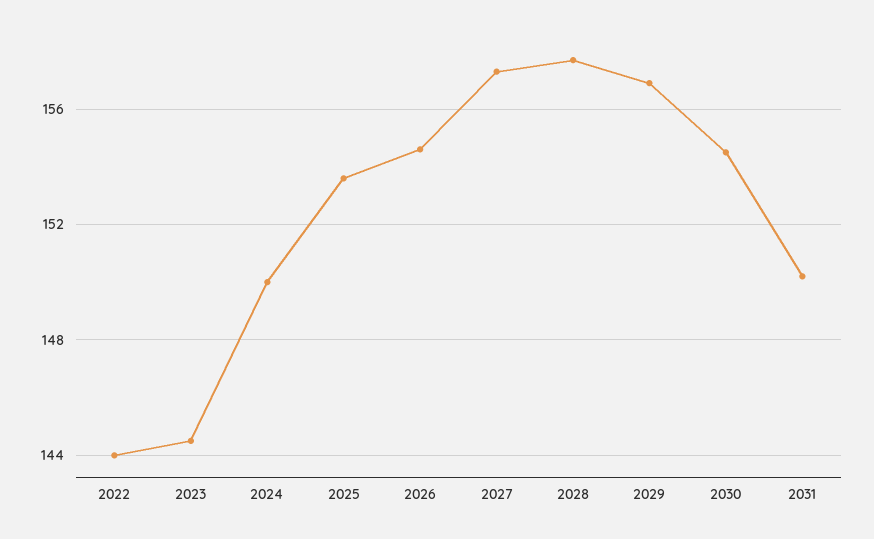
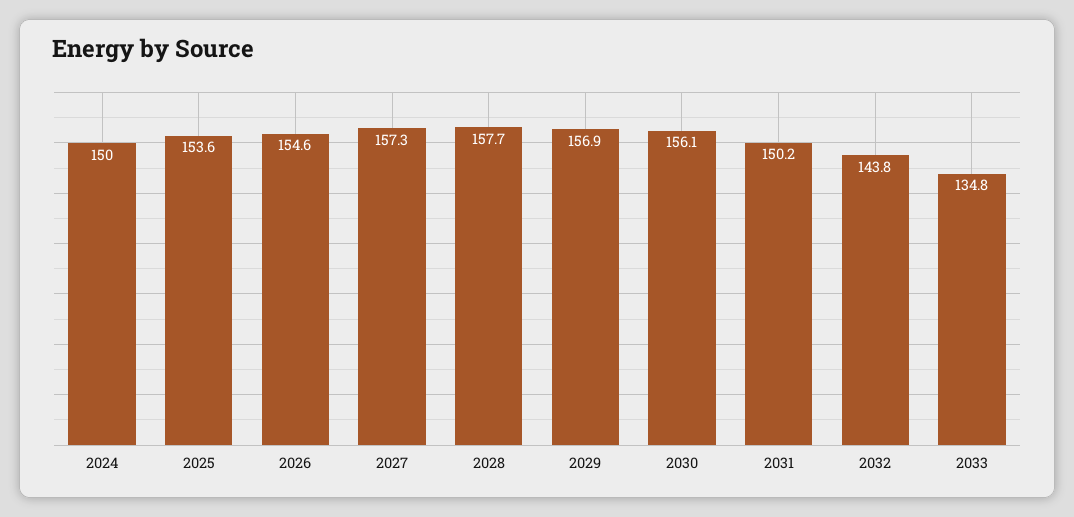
2022: 144 -> none
2023: 144.5 -> none
2030: 154.5 -> 156.1
2032: none -> 143.8
2033: none -> 134.8

